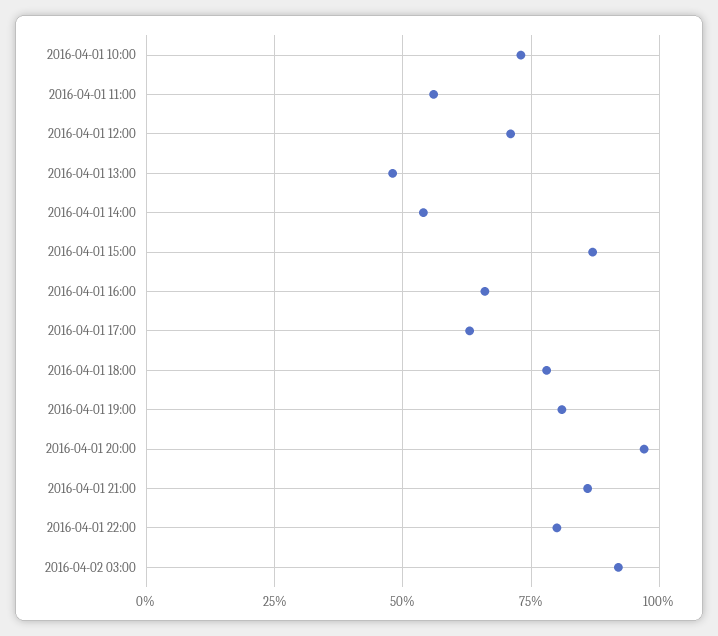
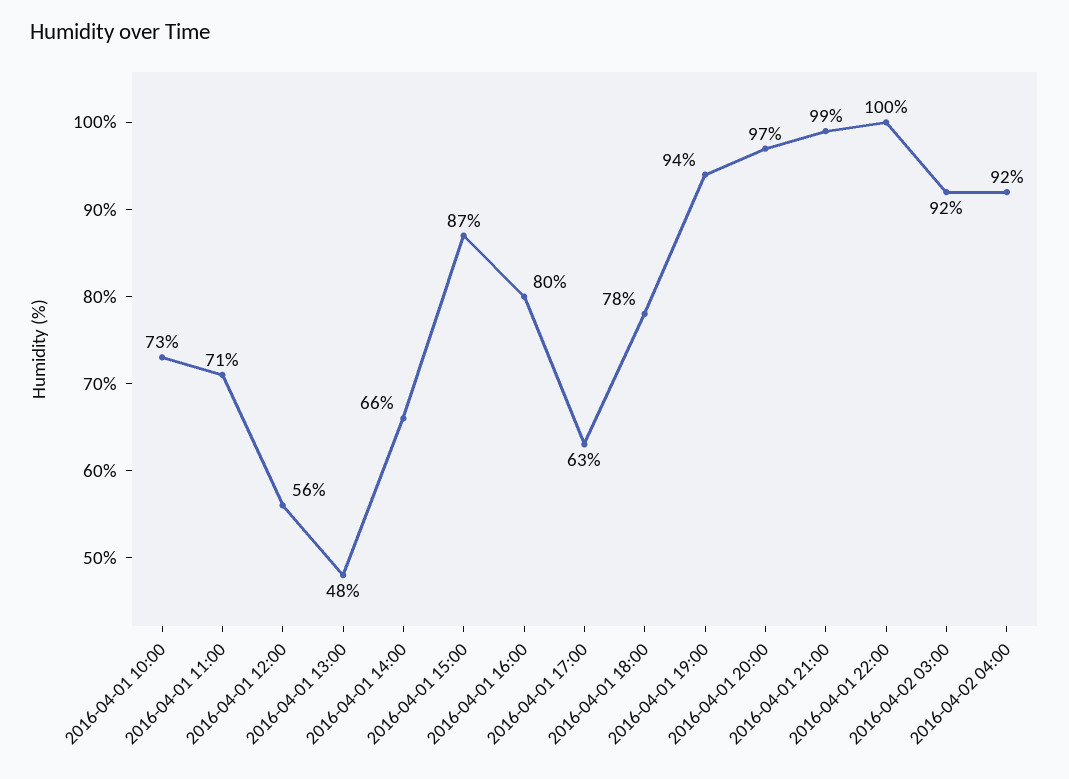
2016-04-01 11:00: 55 -> 71
2016-04-01 12:00: 70 -> 56
2016-04-01 14:00: 55 -> 66
2016-04-01 16:00: 65 -> 80
2016-04-01 19:00: 80 -> 94
2016-04-01 21:00: 85 -> 99
2016-04-01 22:00: 80 -> 100
2016-04-02 04:00: none -> 92

